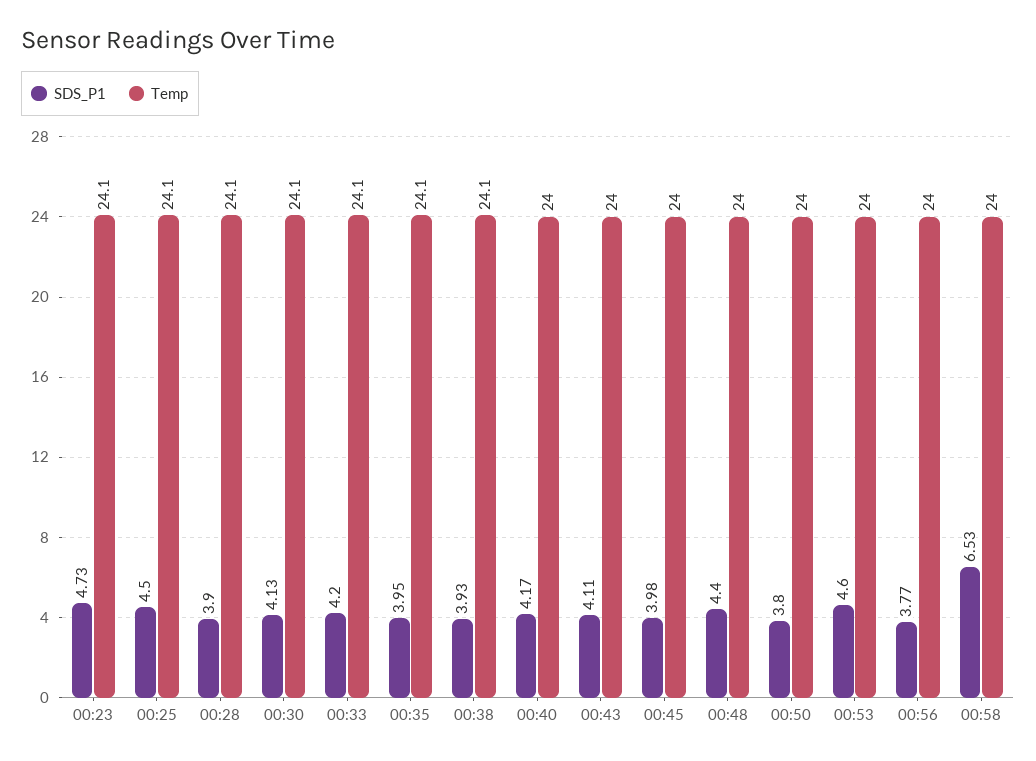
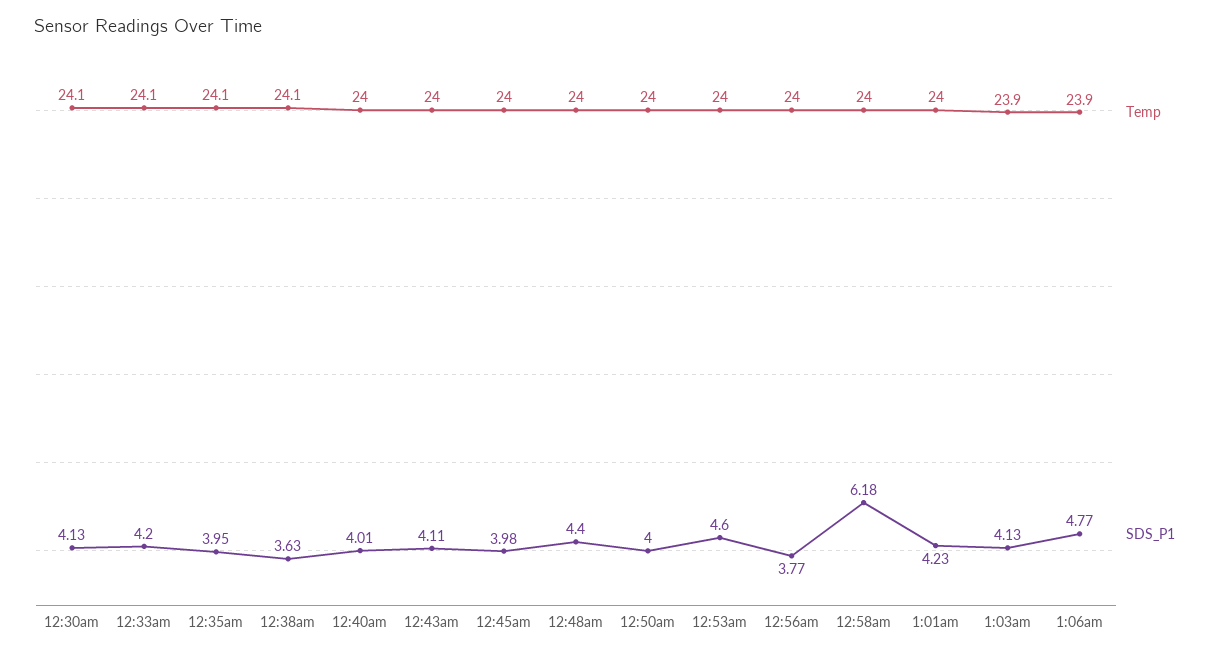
SDS_P1, 00:23: 4.73 -> none
Temp, 00:23: 24.1 -> none
SDS_P1, 00:25: 4.5 -> none
Temp, 00:25: 24.1 -> none
SDS_P1, 00:28: 3.9 -> none
Temp, 00:28: 24.1 -> none
SDS_P1, 00:38: 3.93 -> 3.63
SDS_P1, 00:40: 4.17 -> 4.01
SDS_P1, 00:50: 3.8 -> 4
SDS_P1, 00:58: 6.53 -> 6.18
Temp, 1:01am: none -> 24
SDS_P1, 1:01am: none -> 4.23
Temp, 1:03am: none -> 23.9
SDS_P1, 1:03am: none -> 4.13
Temp, 1:06am: none -> 23.9
SDS_P1, 1:06am: none -> 4.77

